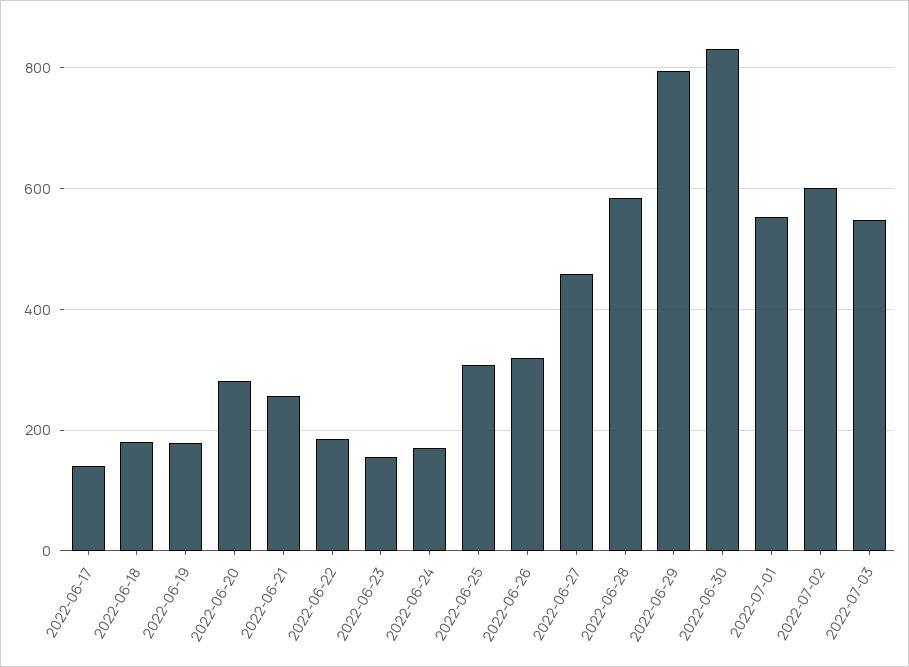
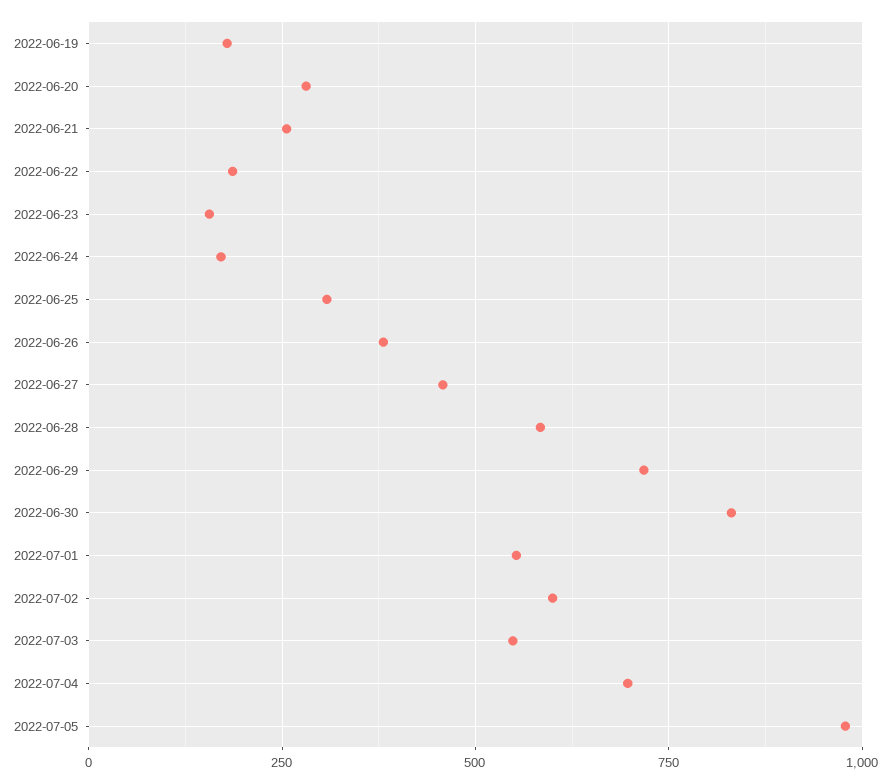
2022-06-17: 140 -> none
2022-06-18: 180 -> none
2022-06-26: 320 -> 375
2022-06-29: 800 -> 725
2022-07-04: none -> 700
2022-07-05: none -> 975

